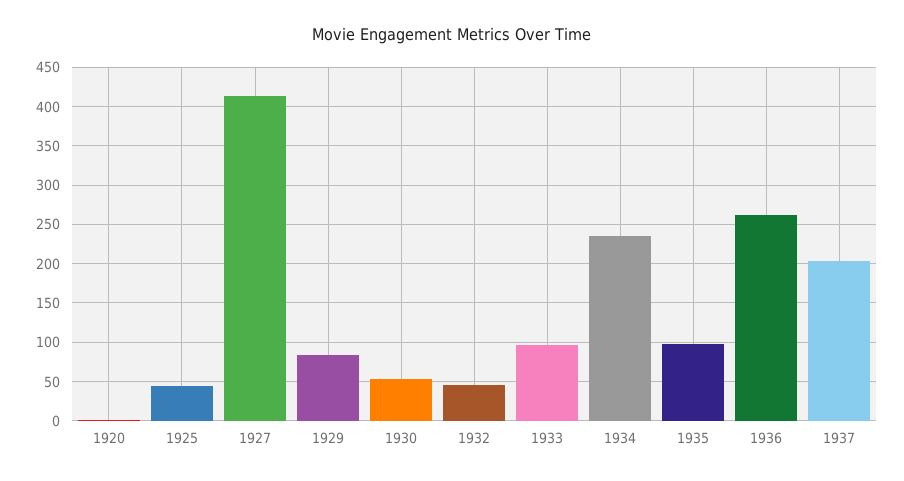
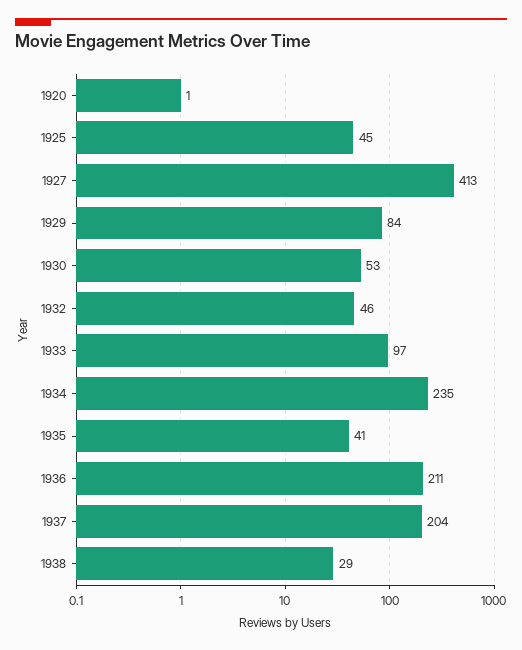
1935: 100 -> 41
1936: 260 -> 211
1938: none -> 29

